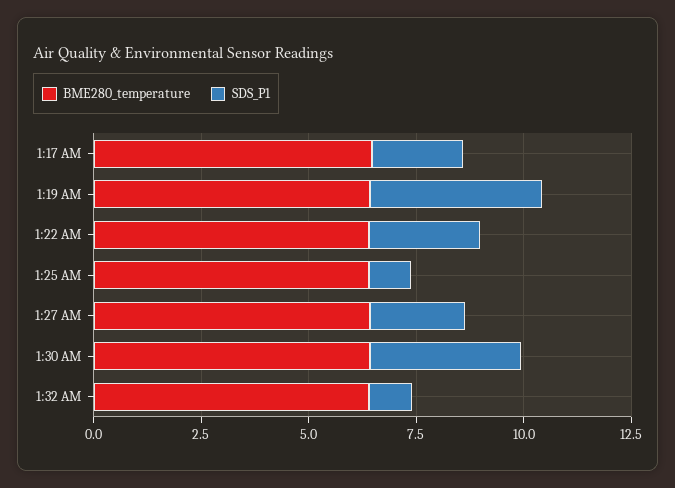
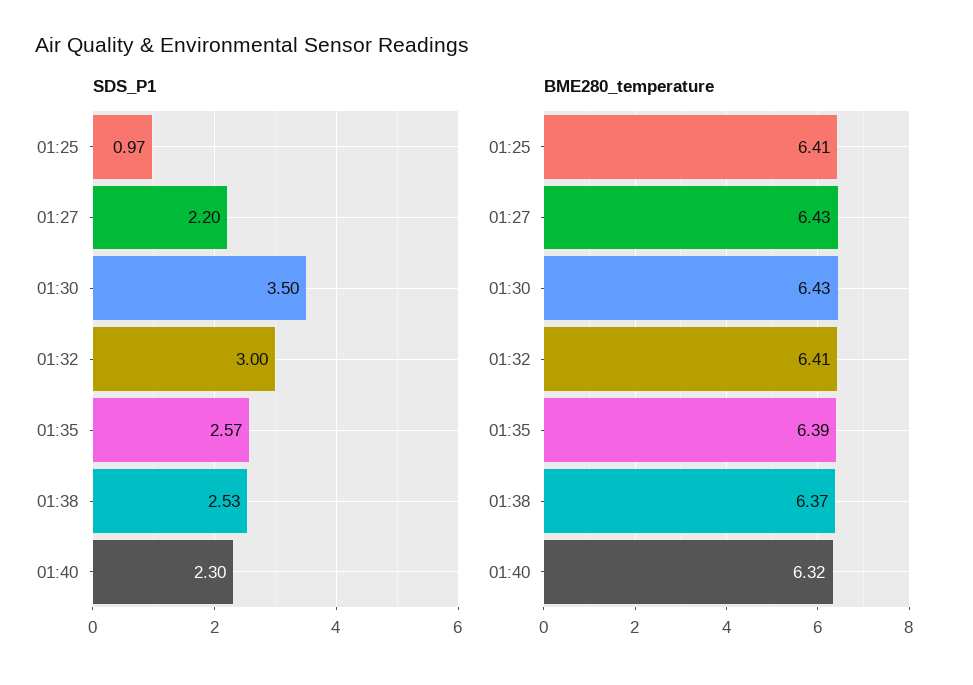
BME280_temperature, 1:17 AM: 6.5 -> none
SDS_P1, 1:17 AM: 2 -> none
BME280_temperature, 1:19 AM: 6.5 -> none
SDS_P1, 1:19 AM: 4 -> none
BME280_temperature, 1:22 AM: 6.5 -> none
SDS_P1, 1:22 AM: 2.5 -> none
SDS_P1, 1:32 AM: 1 -> 3
SDS_P1, 01:35: none -> 2.57
SDS_P1, 01:38: none -> 2.53
SDS_P1, 01:40: none -> 2.3
BME280_temperature, 01:35: none -> 6.39
BME280_temperature, 01:38: none -> 6.37
BME280_temperature, 01:40: none -> 6.32

